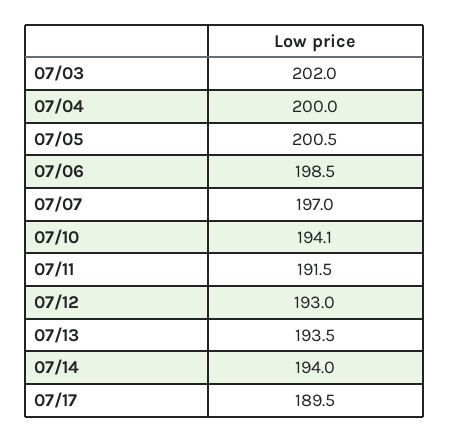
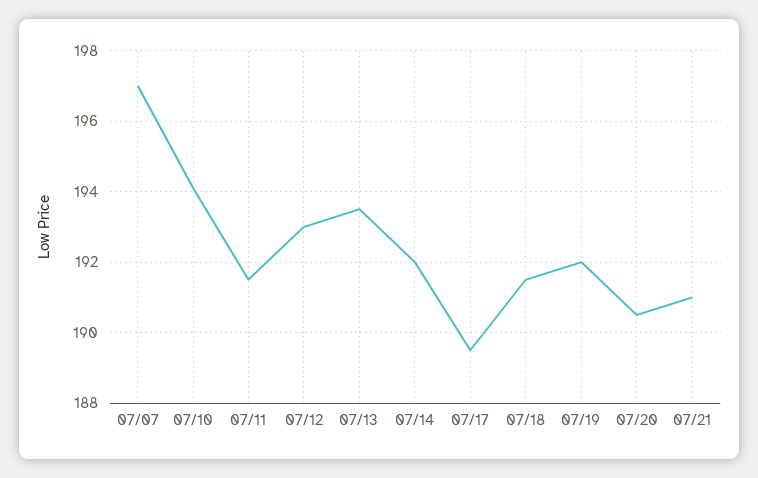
07/03: 202 -> none
07/04: 200 -> none
07/05: 200.5 -> none
07/06: 198.5 -> none
07/14: 194 -> 192
07/18: none -> 191.5
07/19: none -> 192
07/20: none -> 190.5
07/21: none -> 191

